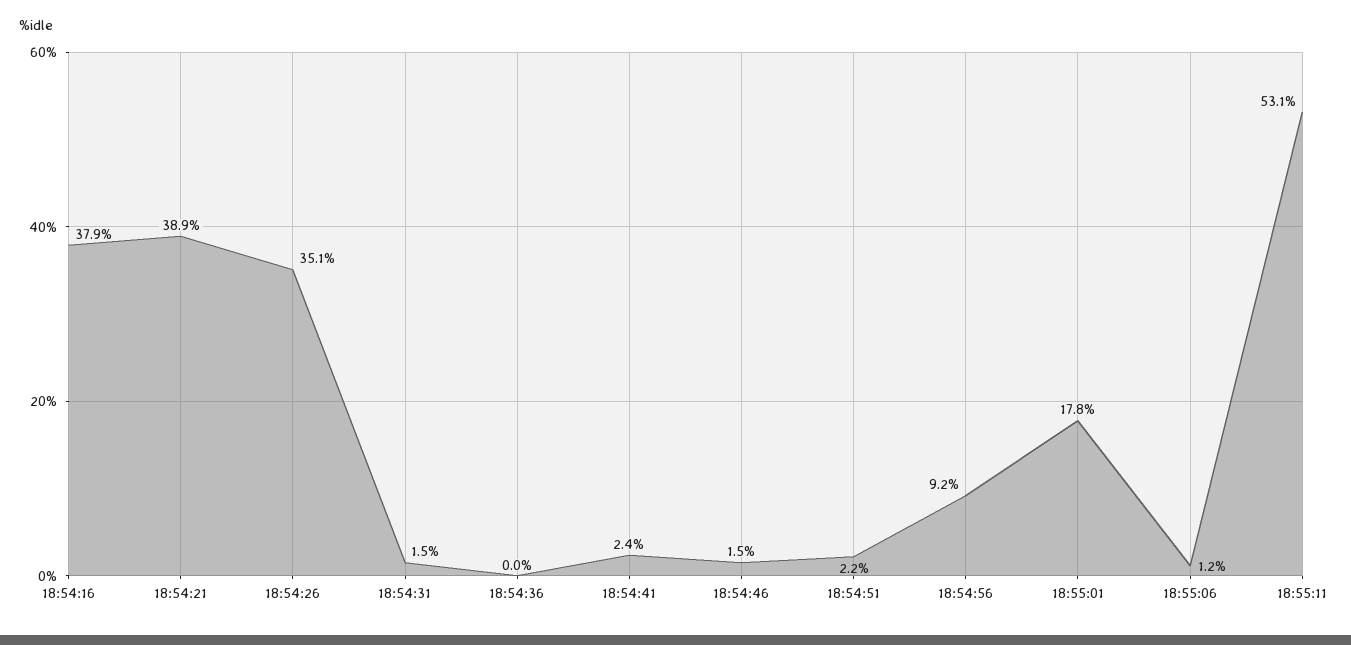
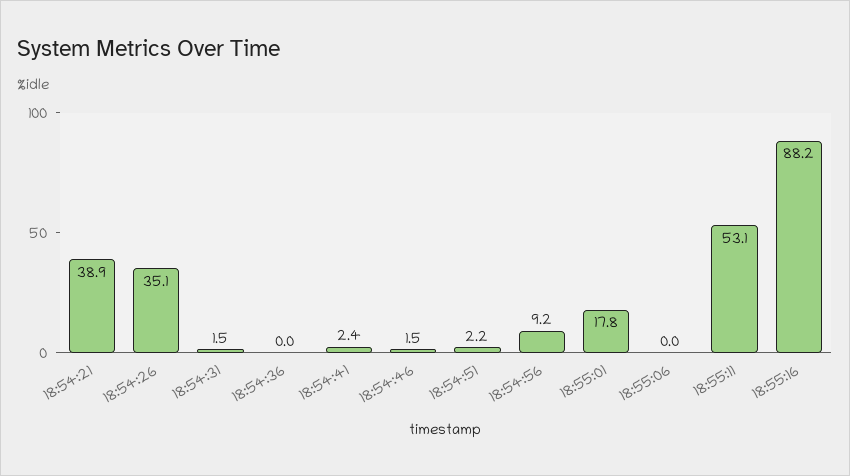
18:54:16: 37.9 -> none
18:55:06: 1.2 -> 0
18:55:16: none -> 88.2

